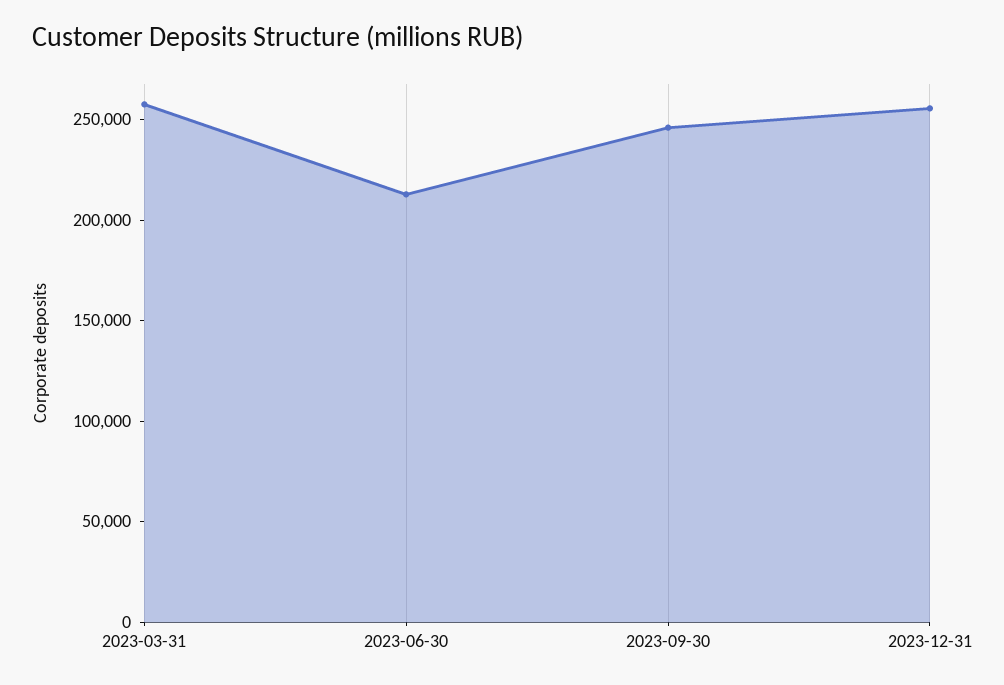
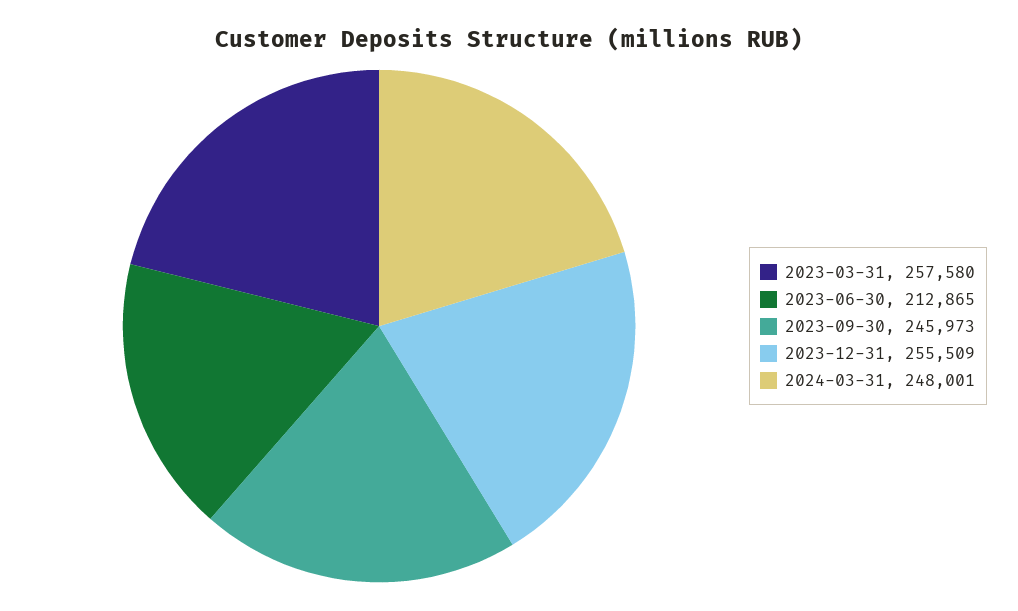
2024-03-31: none -> 248001

